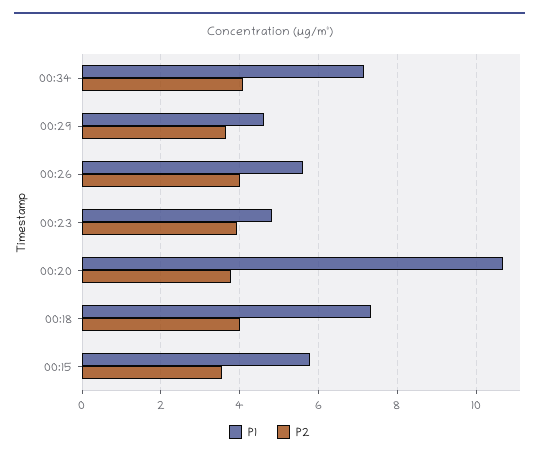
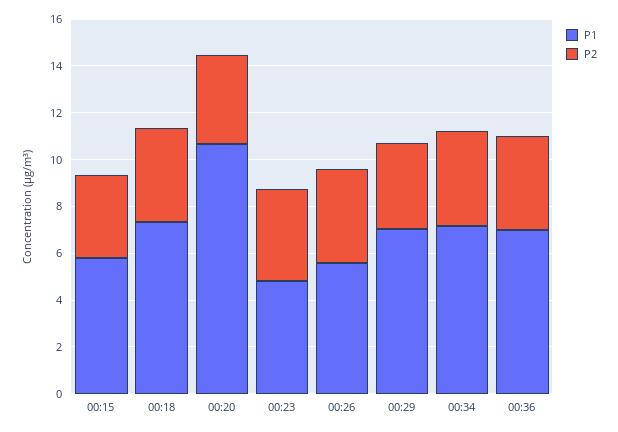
P1, 00:29: 4.6 -> 7
P1, 00:36: none -> 7
P2, 00:36: none -> 4

